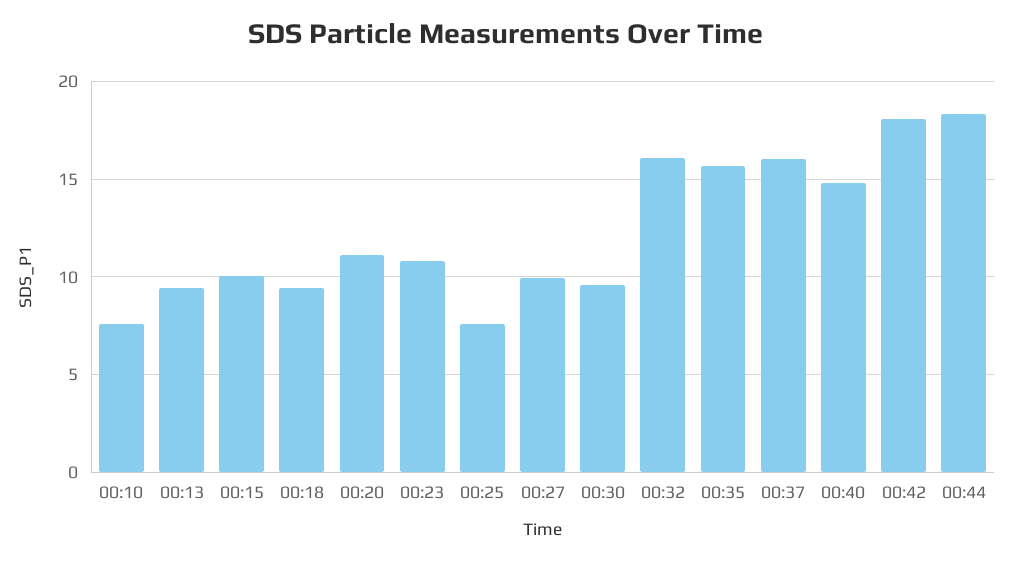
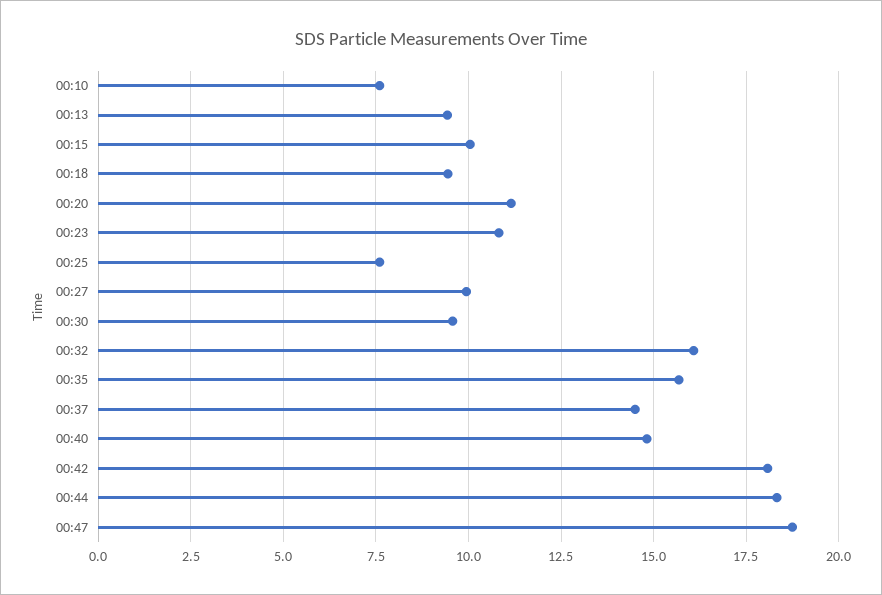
00:37: 16 -> 14.5
00:47: none -> 18.75

